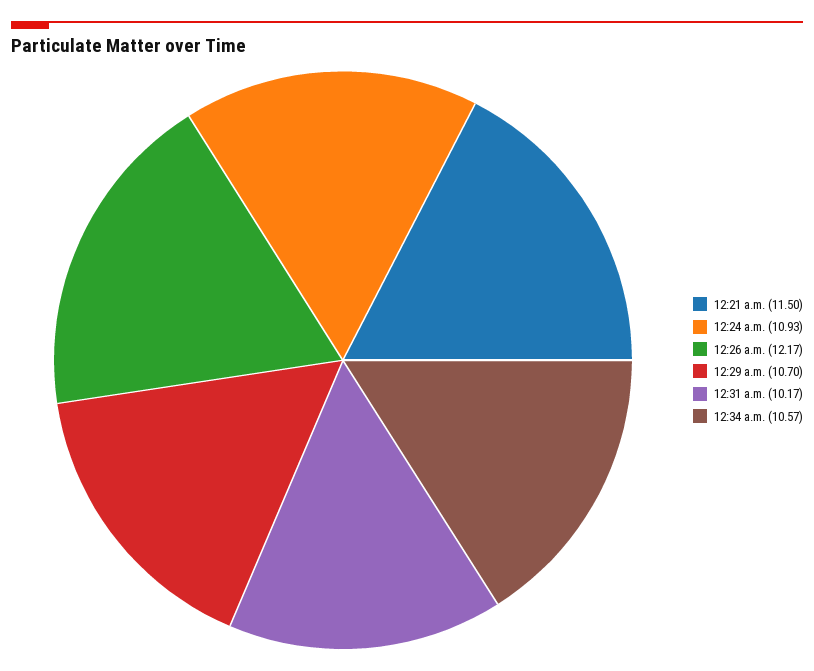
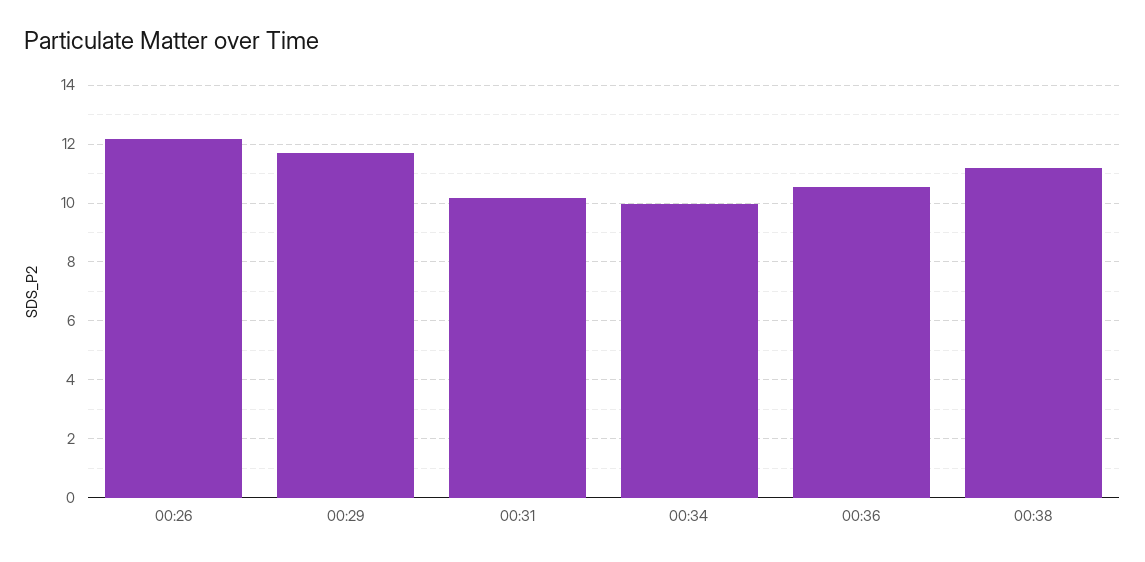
12:21 a.m.: 11.5 -> none
12:24 a.m.: 10.93 -> none
12:29 a.m.: 10.7 -> 11.75
12:34 a.m.: 10.57 -> 10
00:36: none -> 10.5
00:38: none -> 11.25

